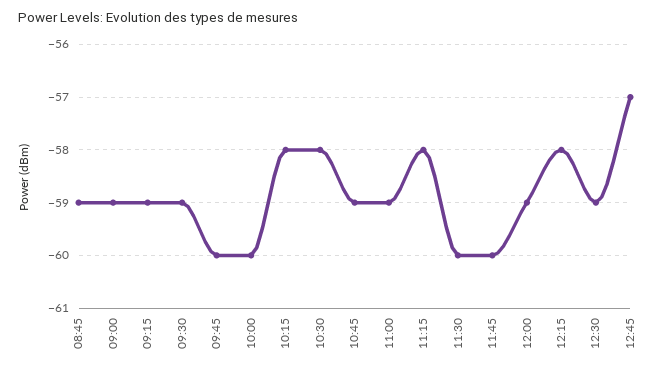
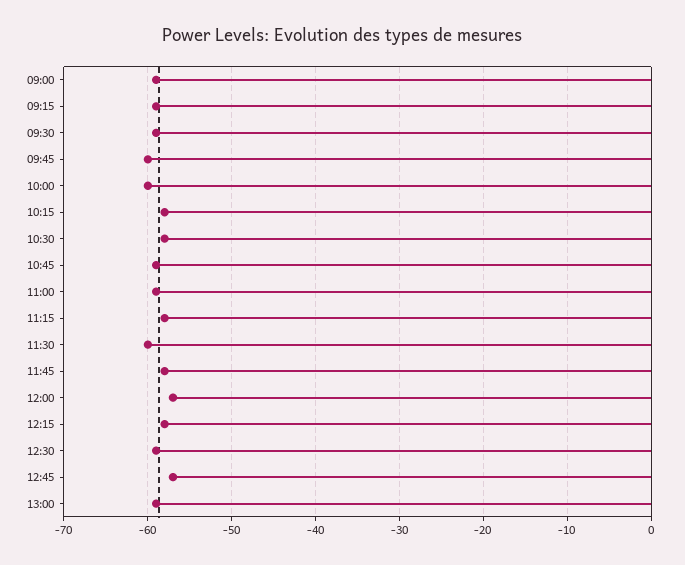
08:45: -59 -> none
11:45: -60 -> -58
12:00: -59 -> -57
13:00: none -> -59

